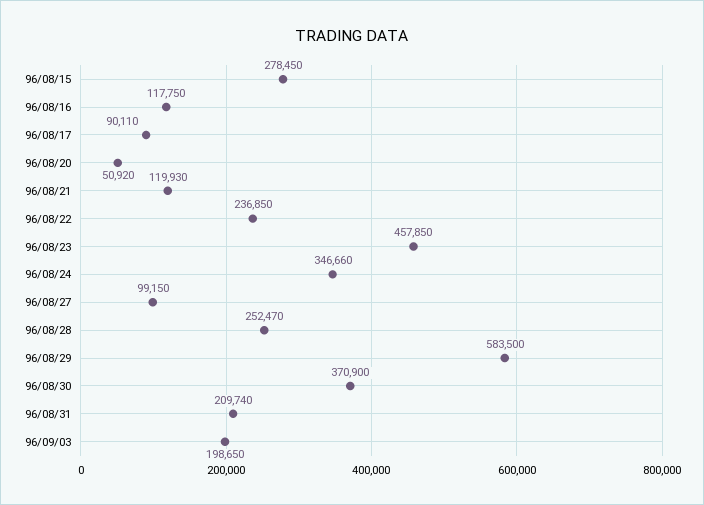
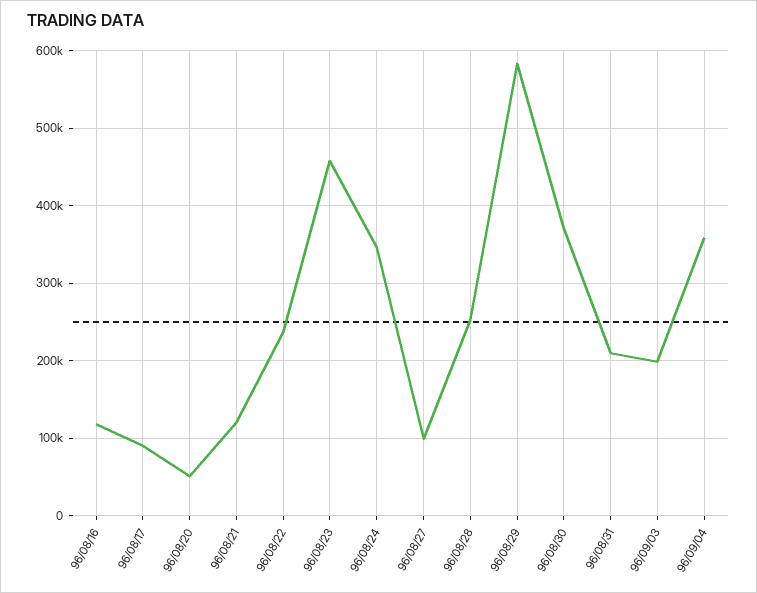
96/08/15: 278450 -> none
96/09/04: none -> 360000

